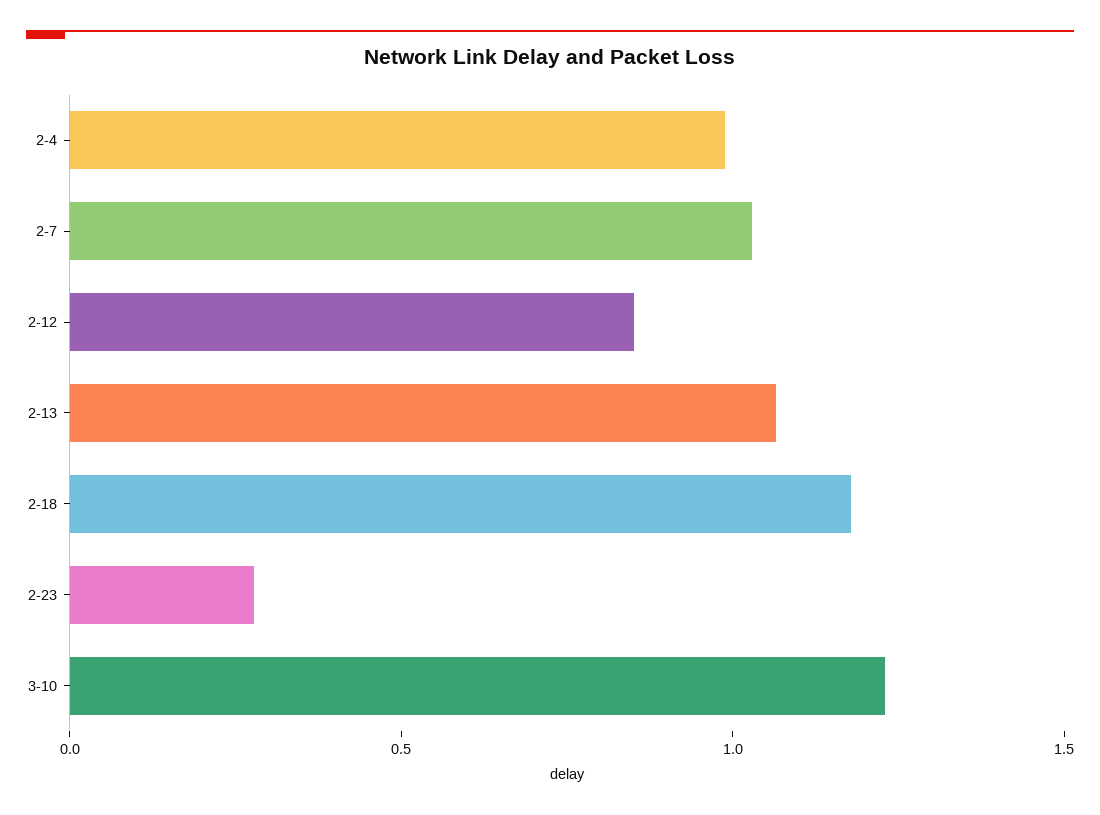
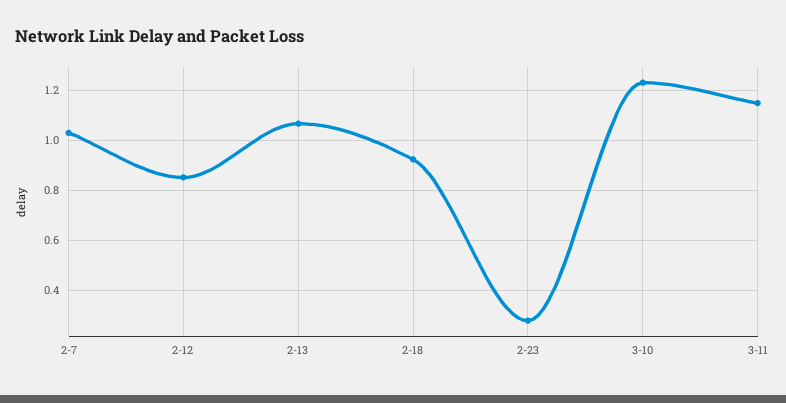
2-4: 1 -> none
2-18: 1.2 -> 0.925
3-11: none -> 1.15

